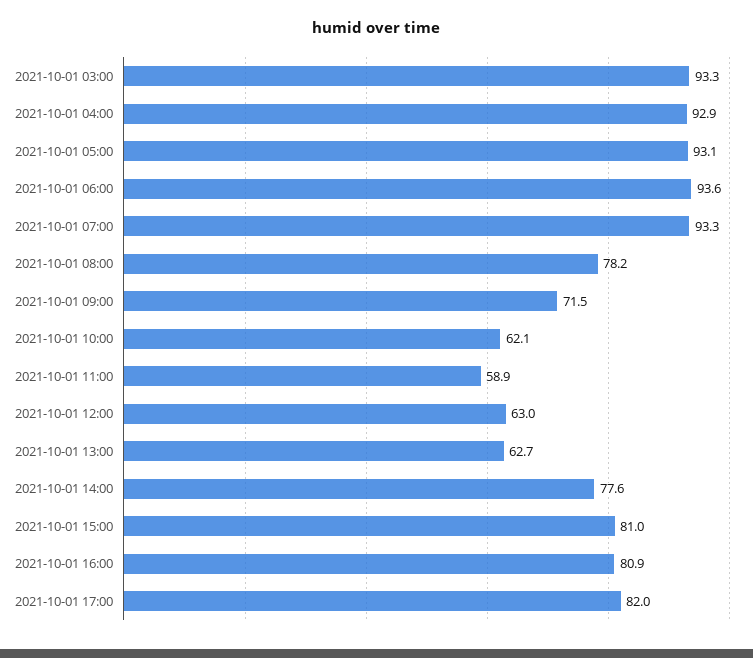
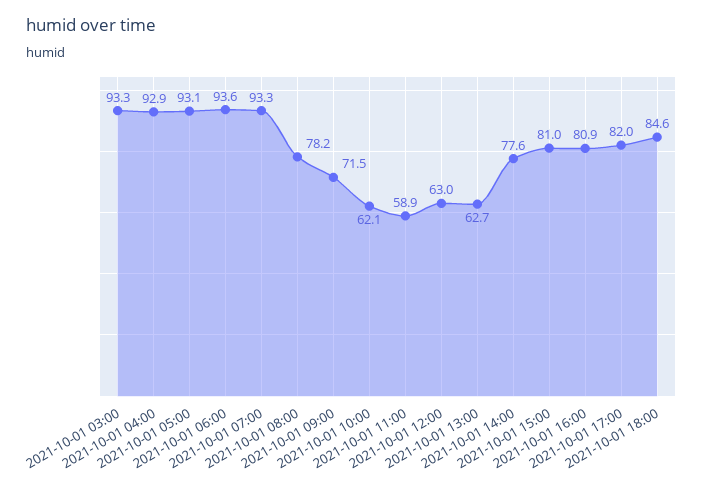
2021-10-01 18:00: none -> 84.6

